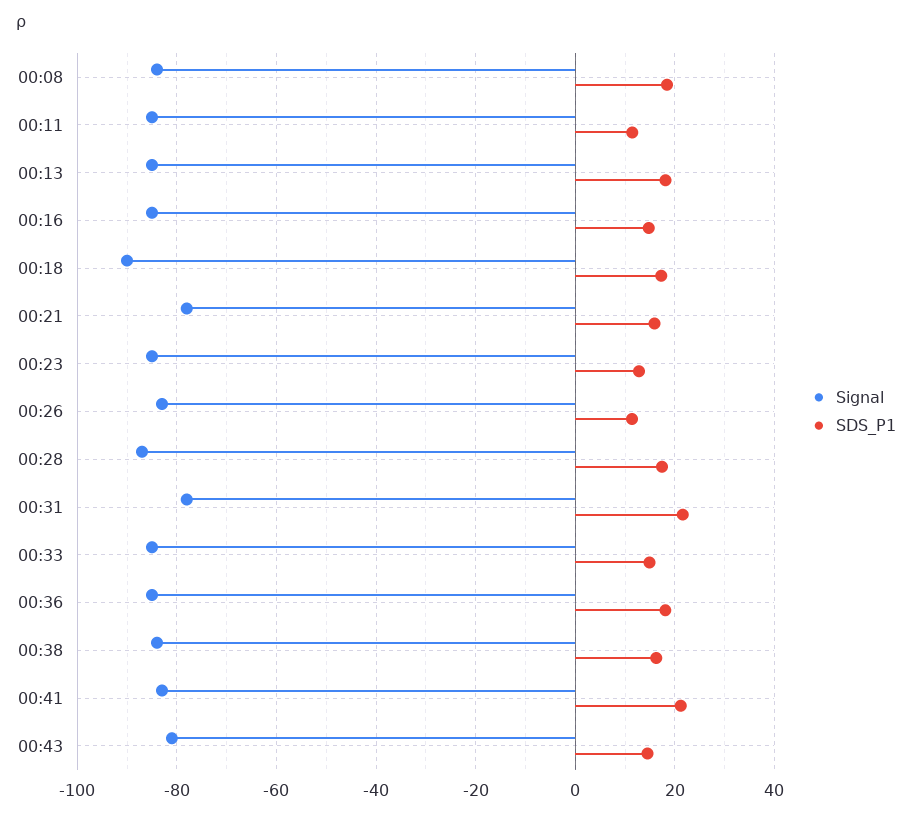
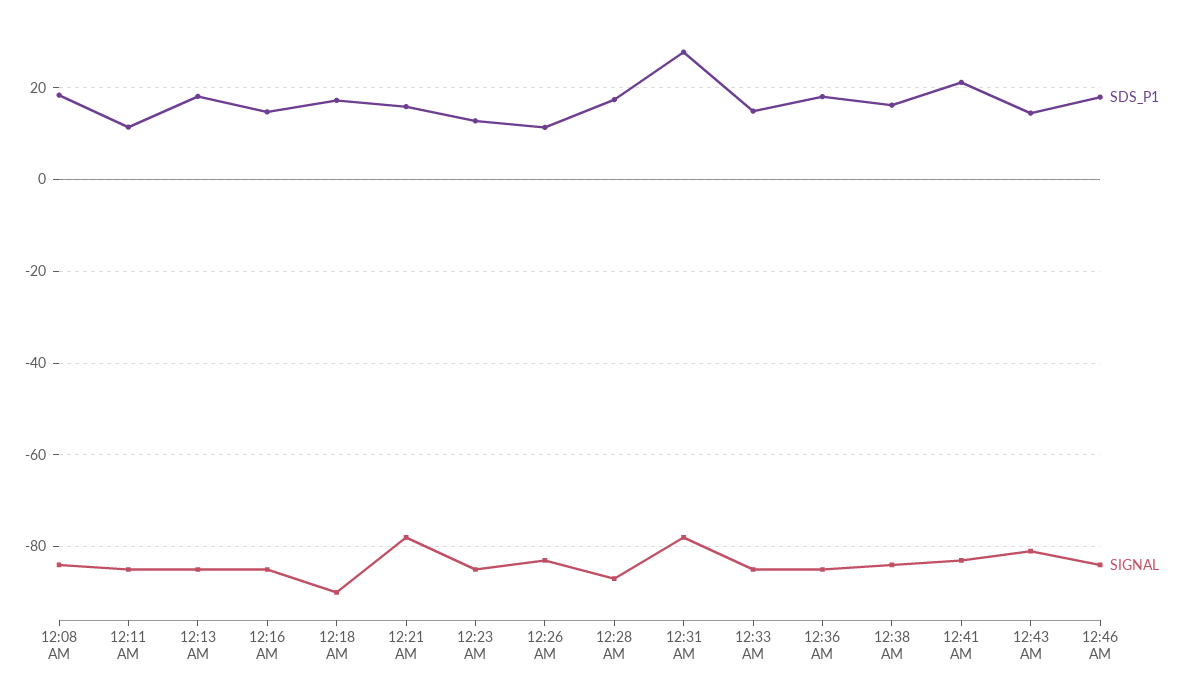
SDS_P1, 00:31: 22 -> 28
SDS_P1, 12:46 AM: none -> 18
Signal, 12:46 AM: none -> -84

